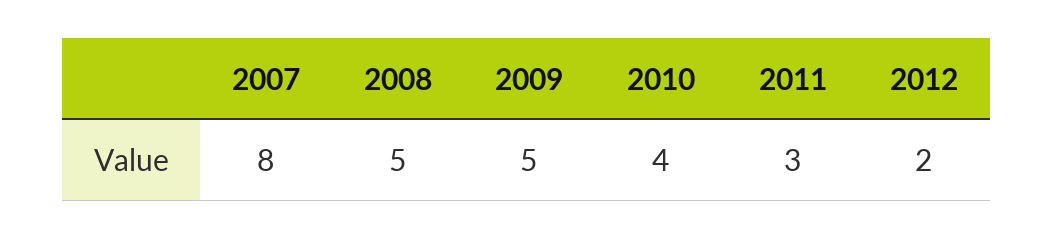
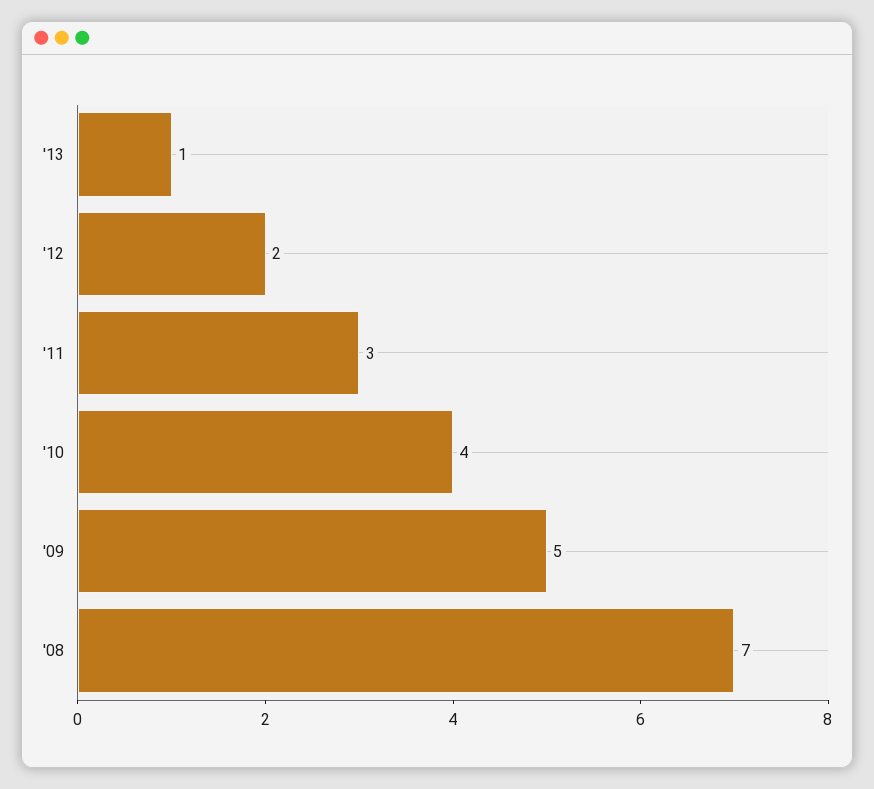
2007: 8 -> none
2008: 5 -> 7
'13: none -> 1

